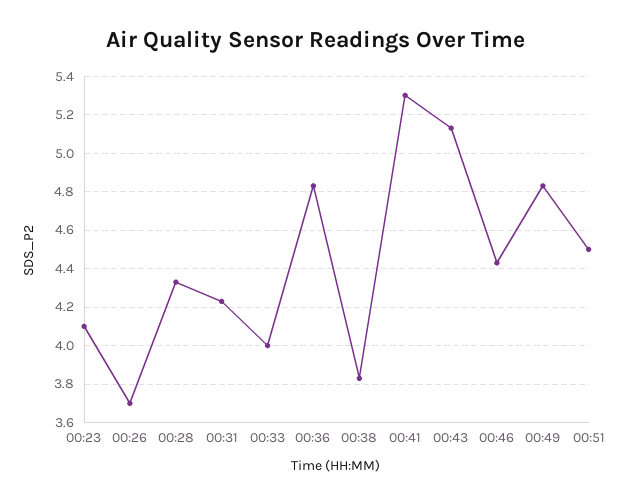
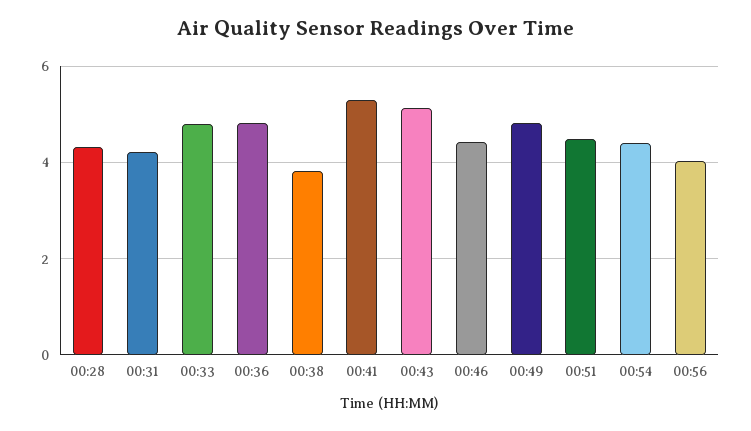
00:23: 4.1 -> none
00:26: 3.7 -> none
00:33: 4 -> 4.8
00:54: none -> 4.4
00:56: none -> 4

